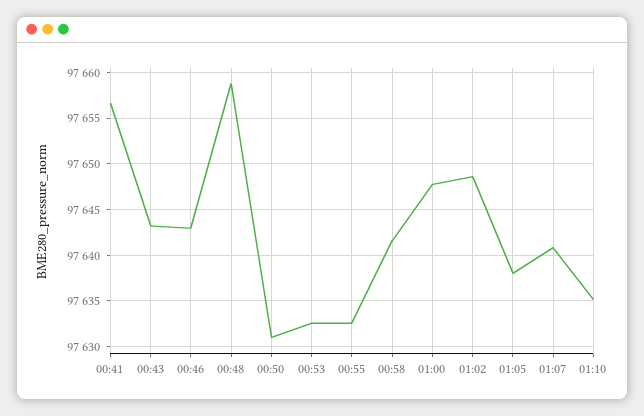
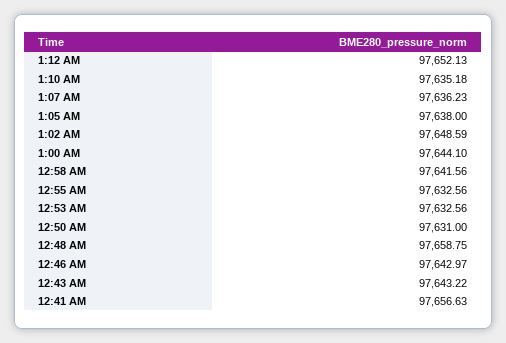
01:00: 97648 -> 97644.1
01:07: 97641 -> 97636.23
1:12 AM: none -> 97652.13

